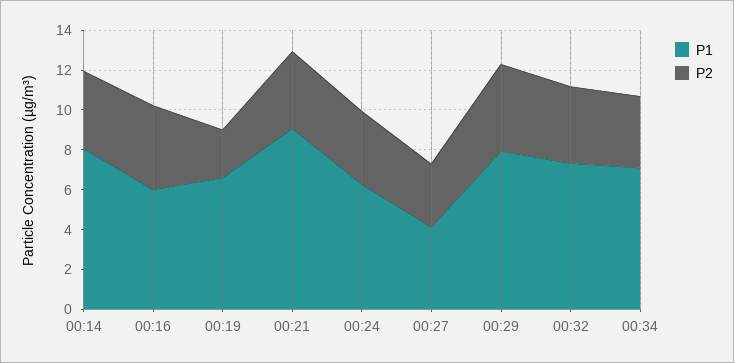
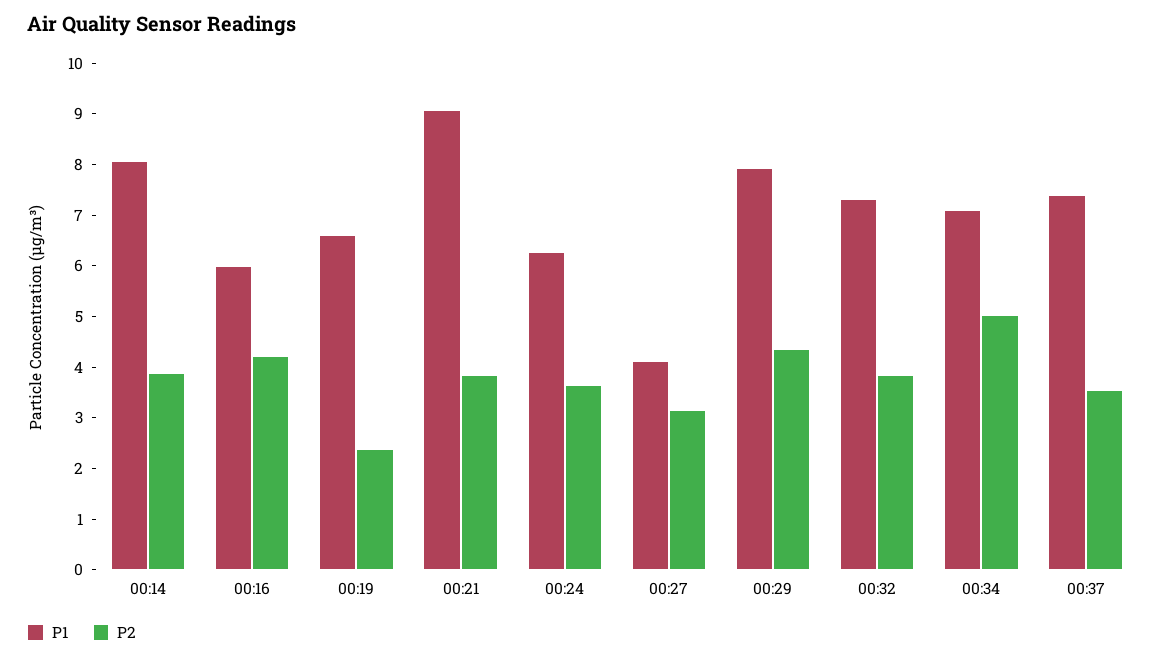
P2, 00:34: 3.5 -> 5
P1, 00:37: none -> 7.4
P2, 00:37: none -> 3.6

